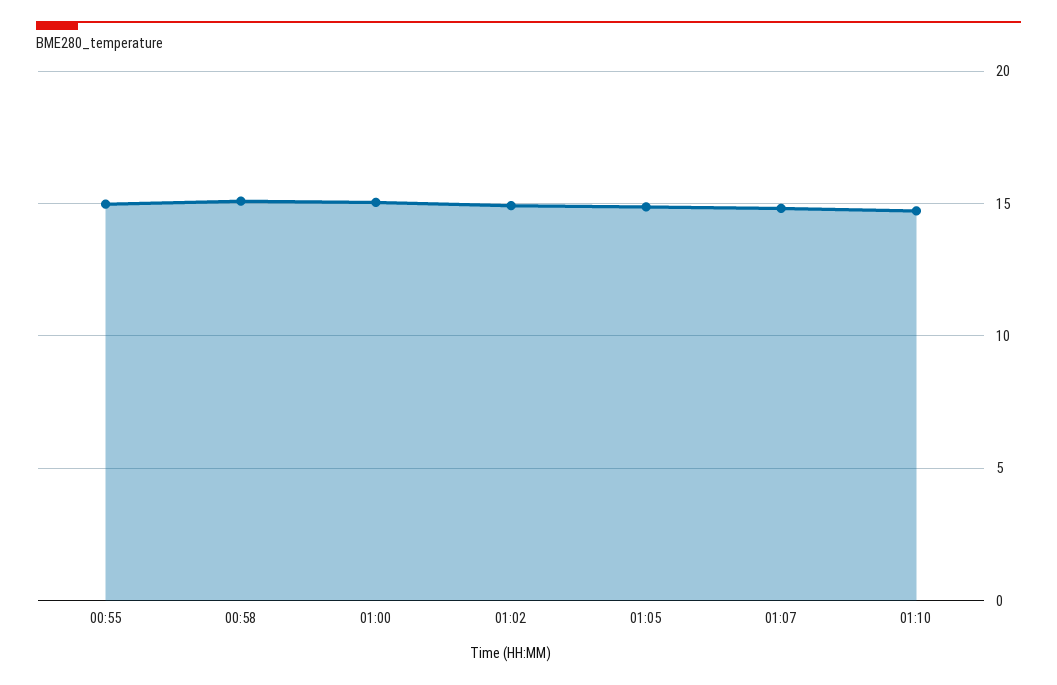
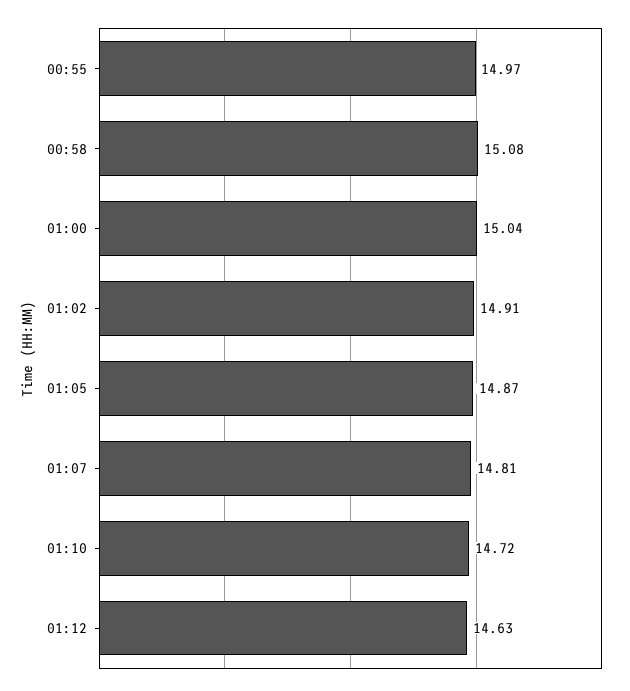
01:12: none -> 14.63

